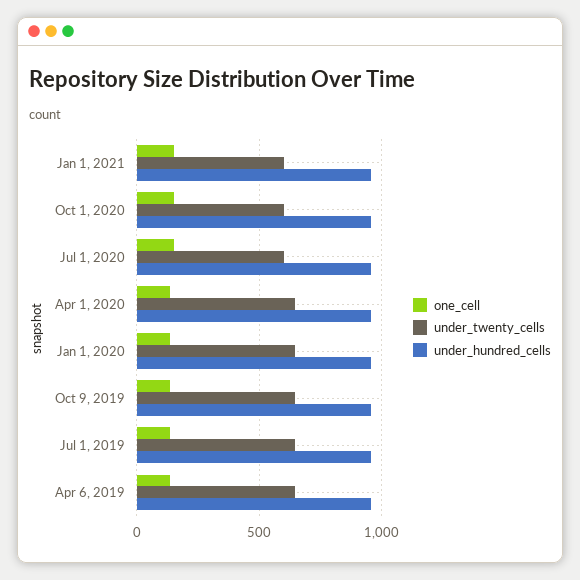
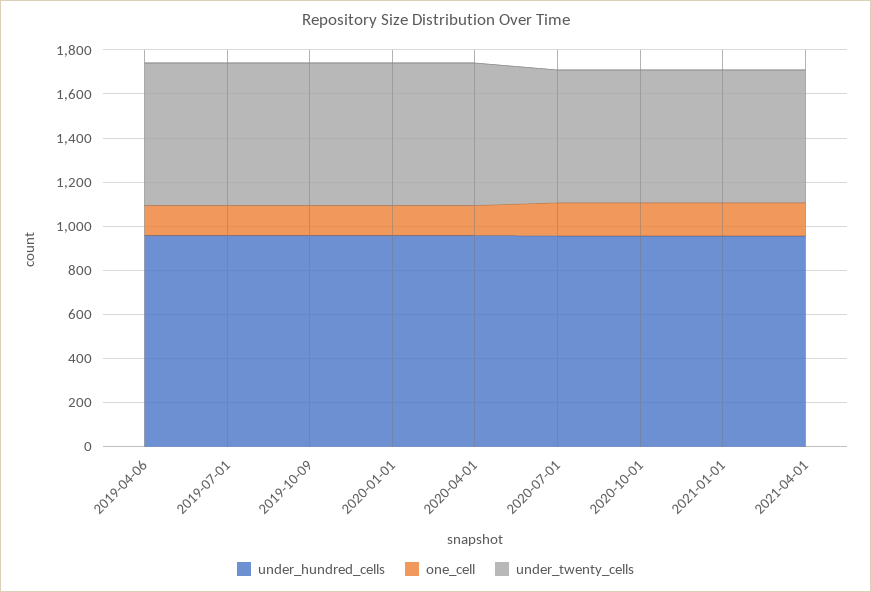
under_hundred_cells, 2021-04-01: none -> 950
one_cell, 2021-04-01: none -> 150
under_twenty_cells, 2021-04-01: none -> 600

